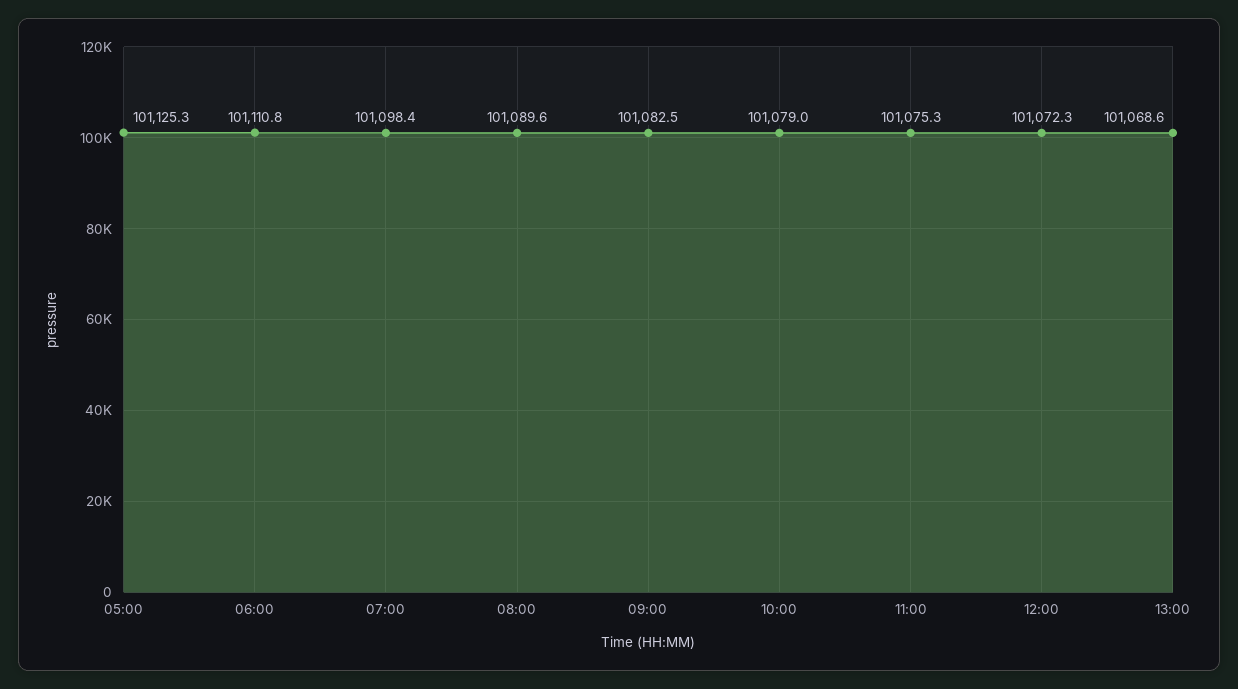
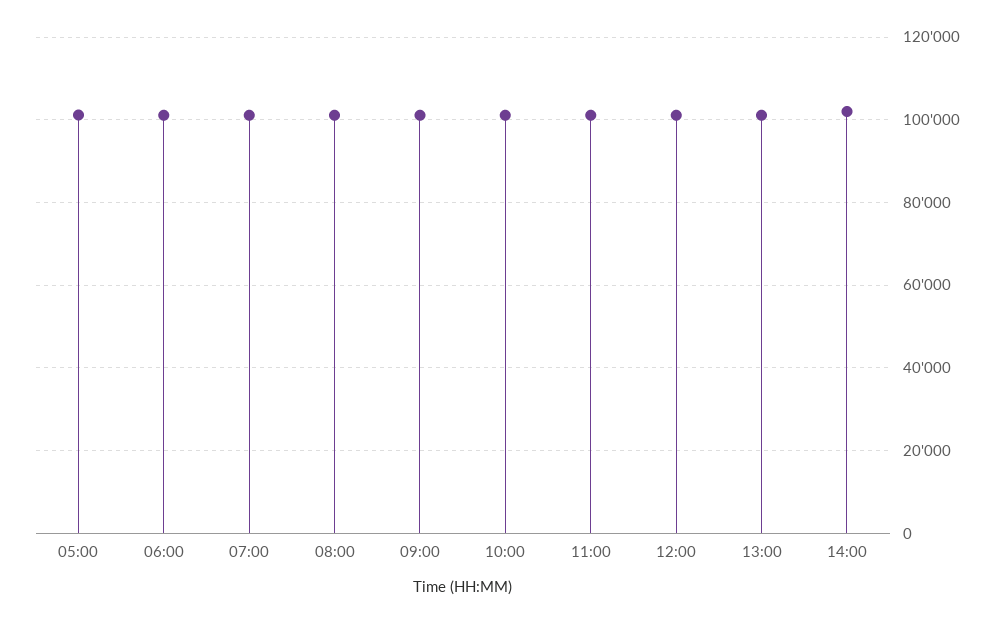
14:00: none -> 102000

